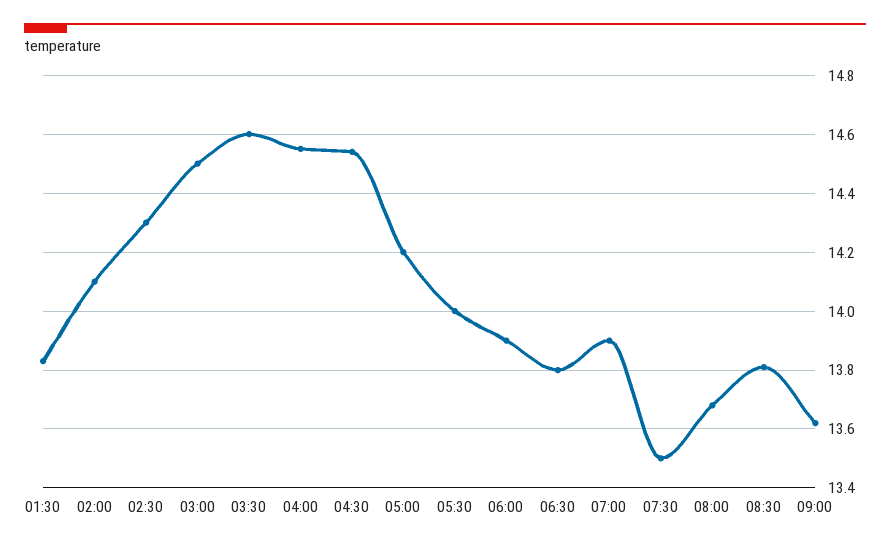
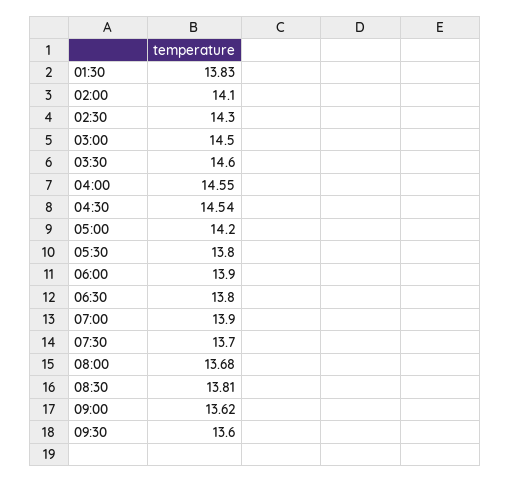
05:30: 14 -> 13.8
07:30: 13.5 -> 13.7
09:30: none -> 13.6

